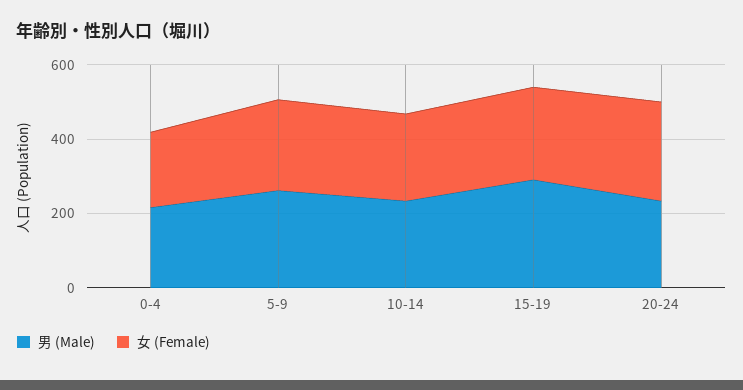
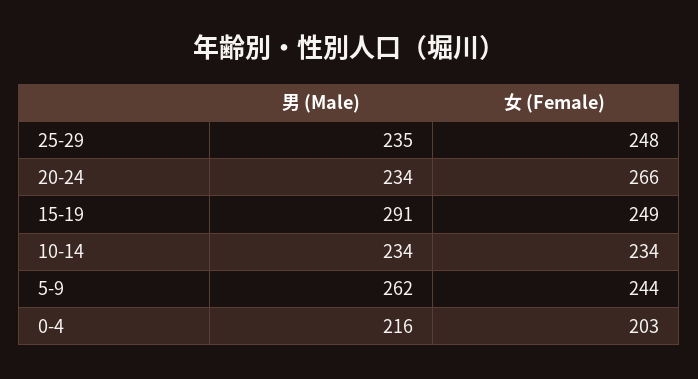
男 (Male), 25-29: none -> 235
女 (Female), 25-29: none -> 248

